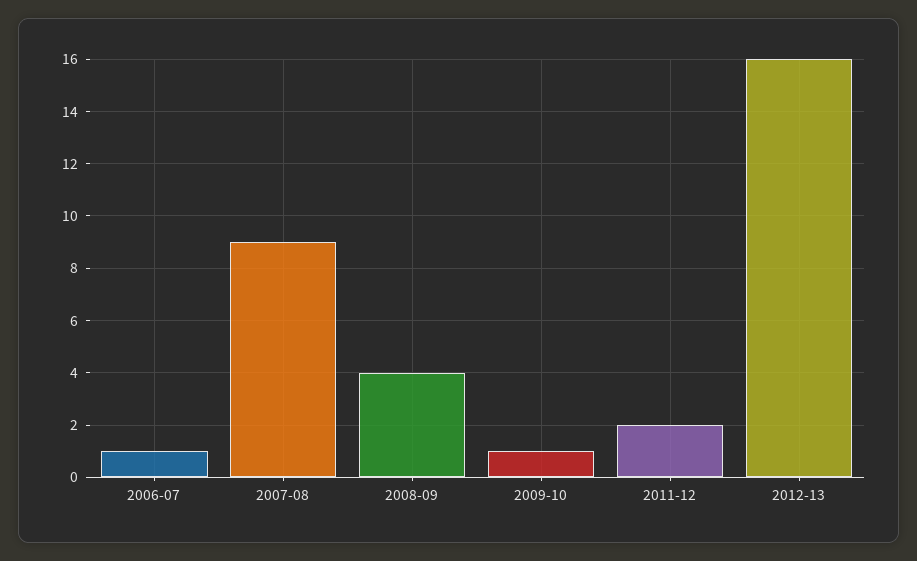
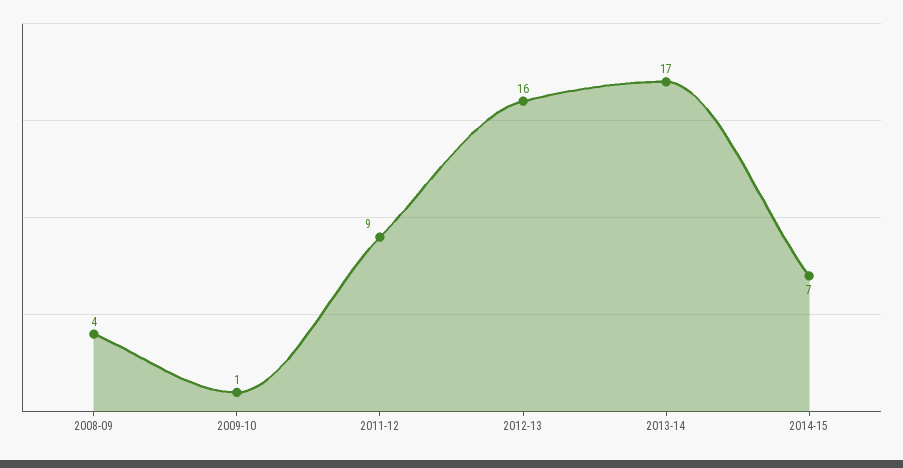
2006-07: 1 -> none
2007-08: 9 -> none
2011-12: 2 -> 9
2013-14: none -> 17
2014-15: none -> 7

